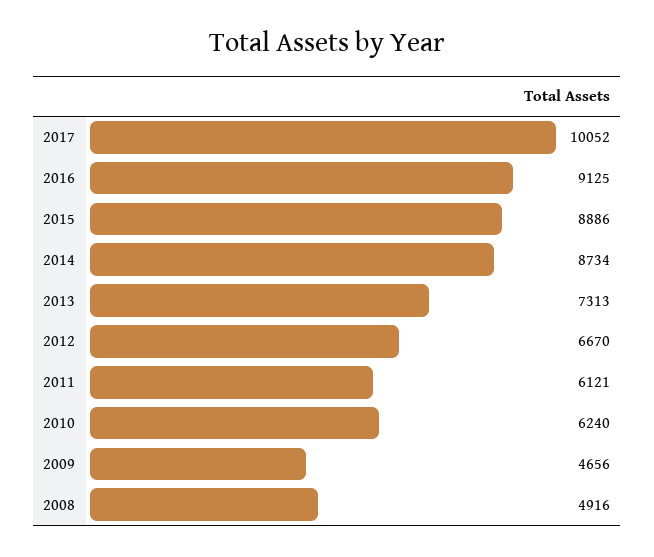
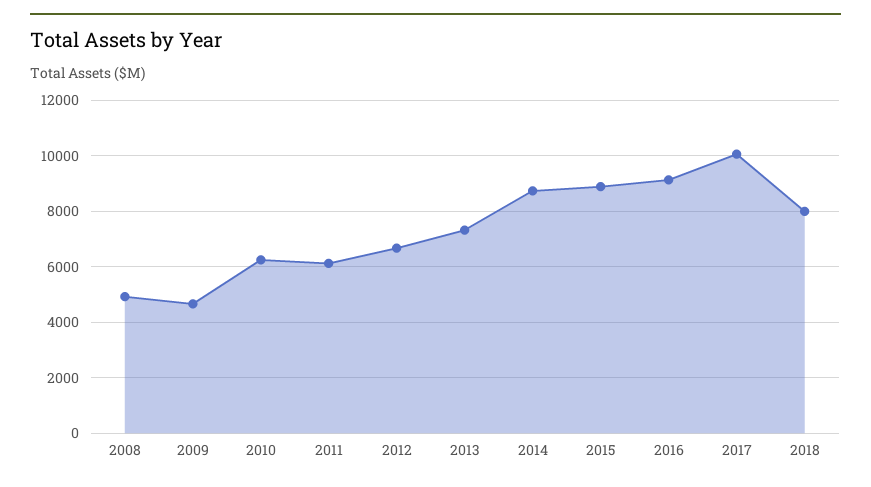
2018: none -> 8000

